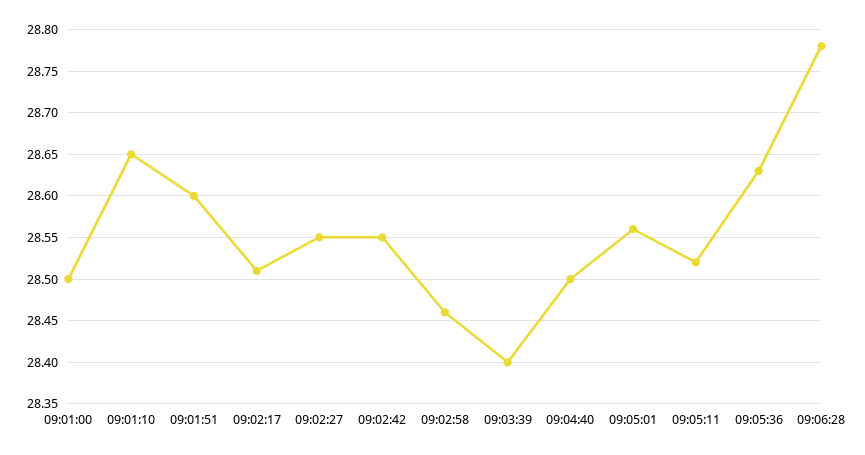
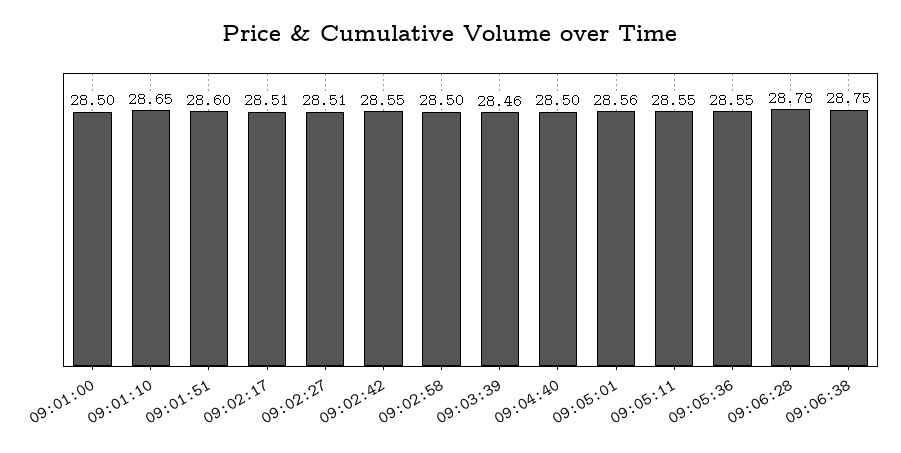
09:02:27: 28.55 -> 28.51
09:02:58: 28.46 -> 28.5
09:03:39: 28.4 -> 28.46
09:05:11: 28.52 -> 28.55
09:05:36: 28.63 -> 28.55
09:06:38: none -> 28.75

